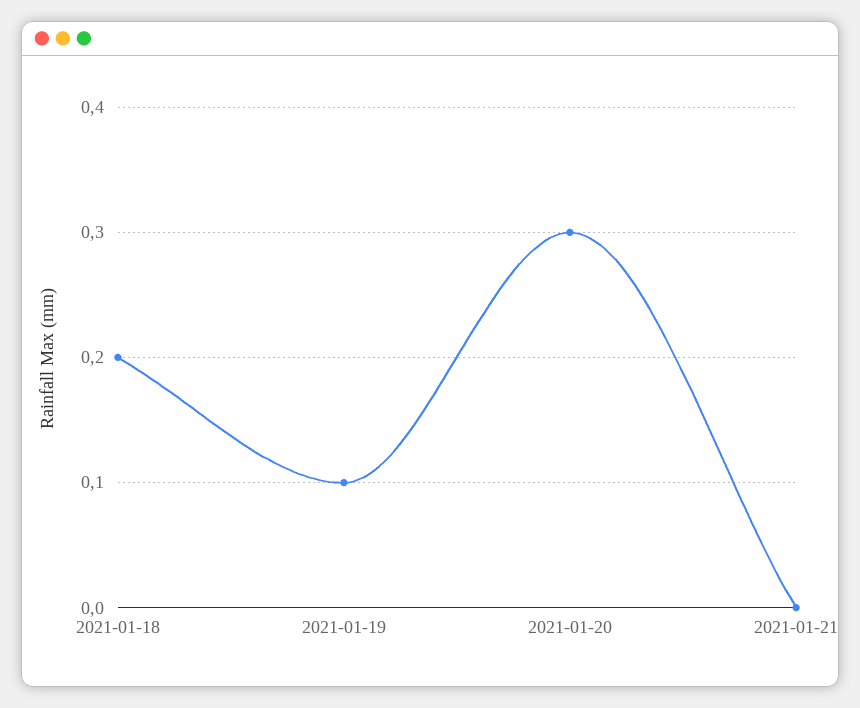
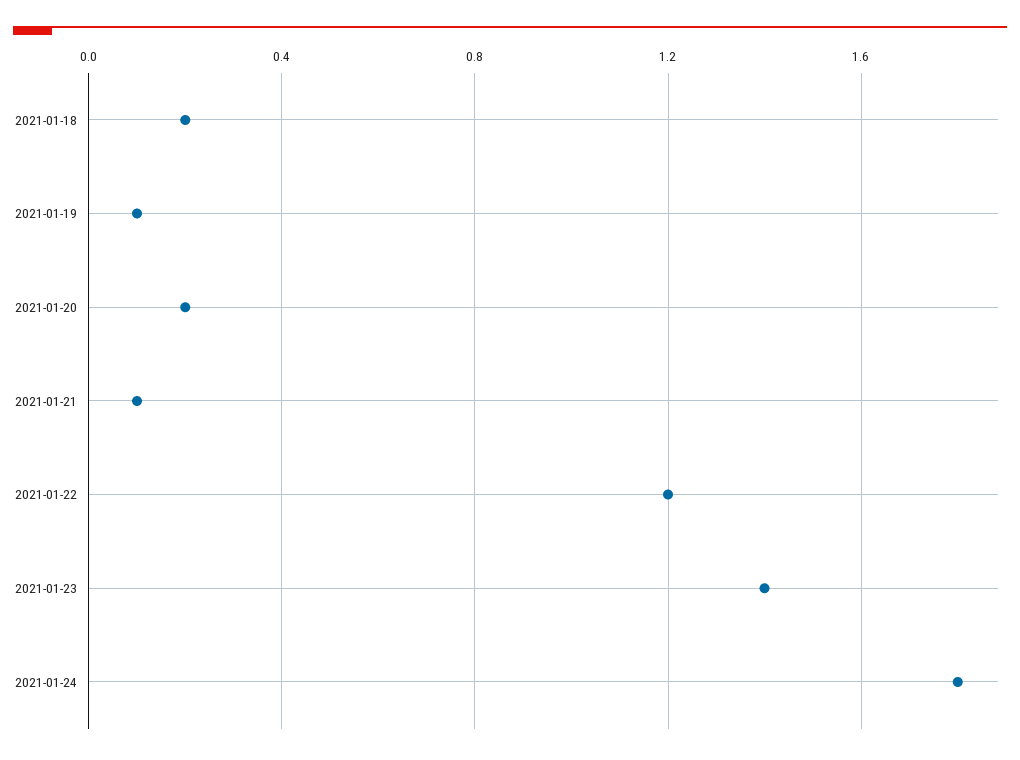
2021-01-20: 0.3 -> 0.2
2021-01-21: 0 -> 0.1
2021-01-22: none -> 1.2
2021-01-23: none -> 1.4
2021-01-24: none -> 1.8

